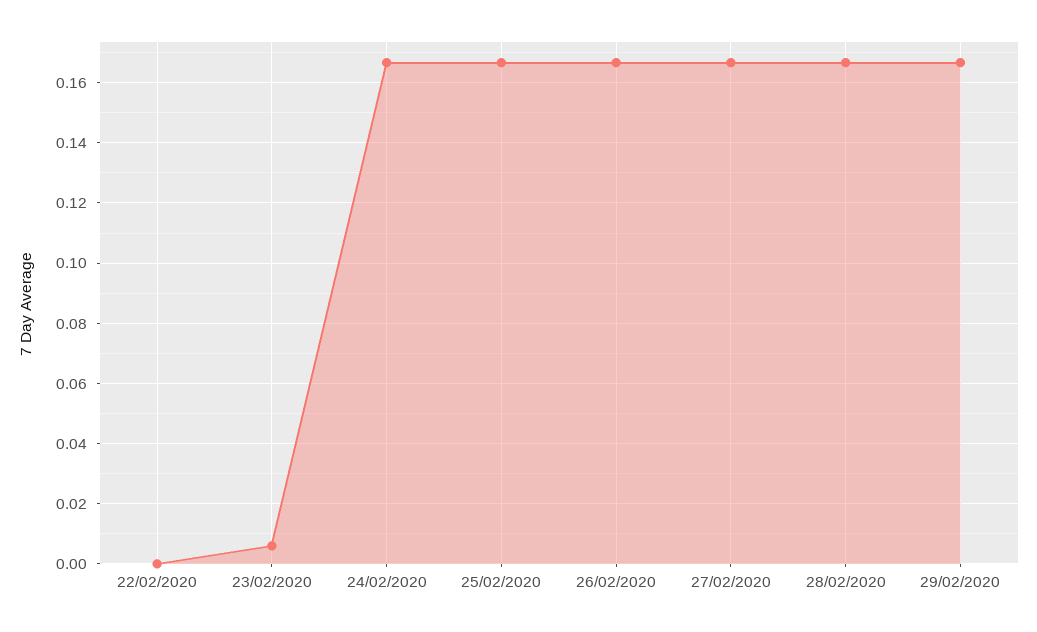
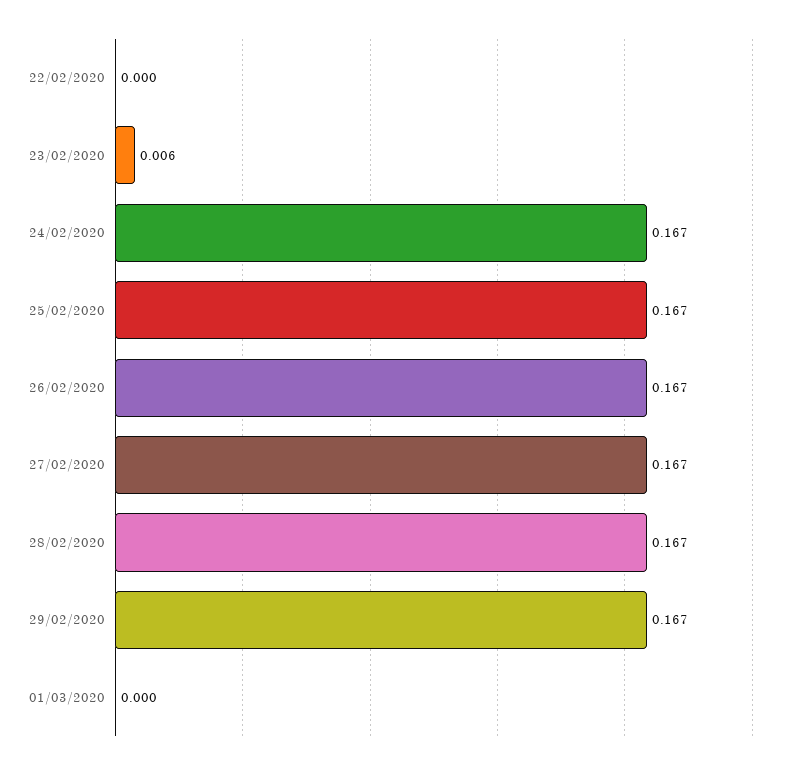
01/03/2020: none -> 0

